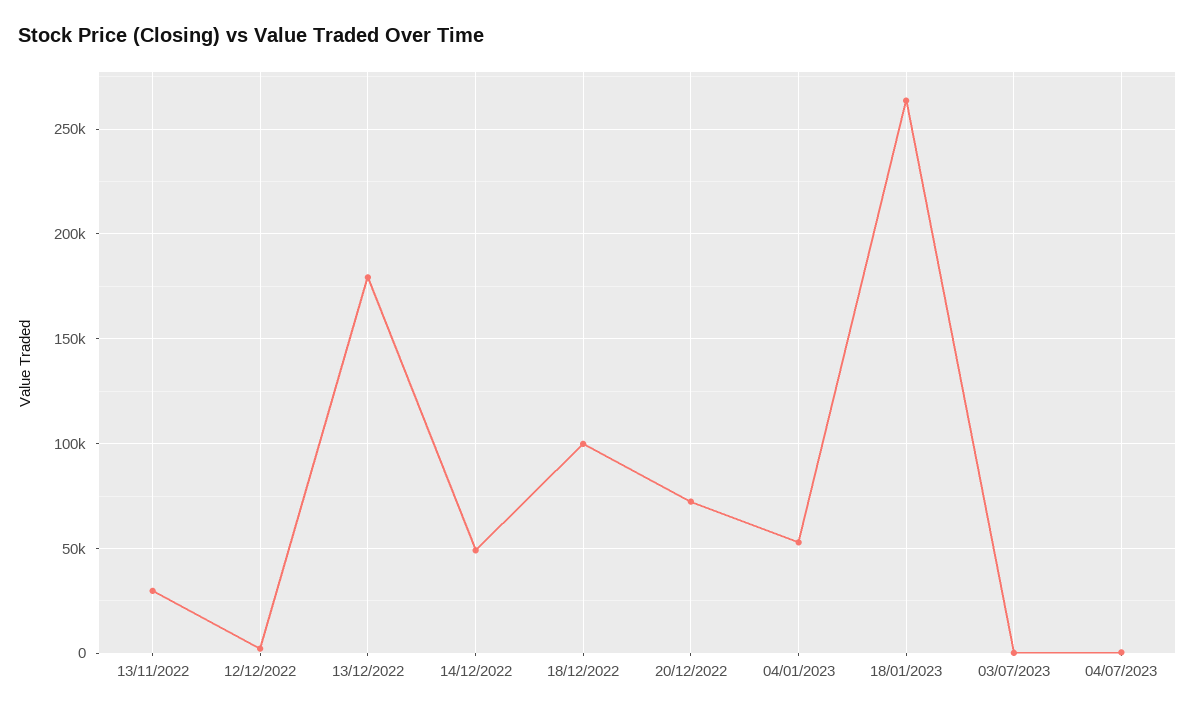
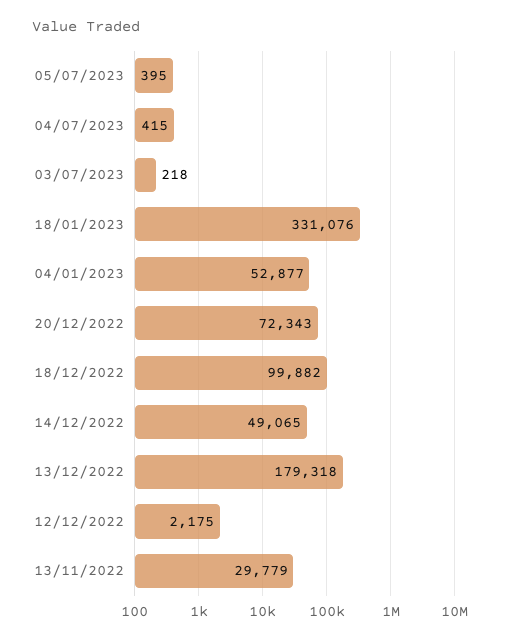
18/01/2023: 265000 -> 331076
05/07/2023: none -> 395

